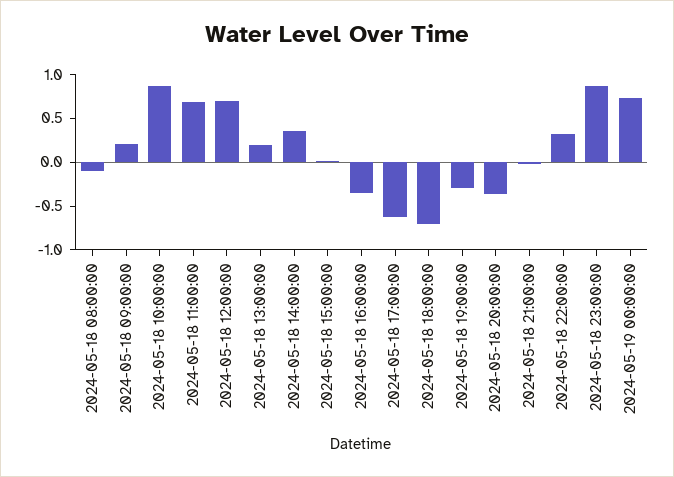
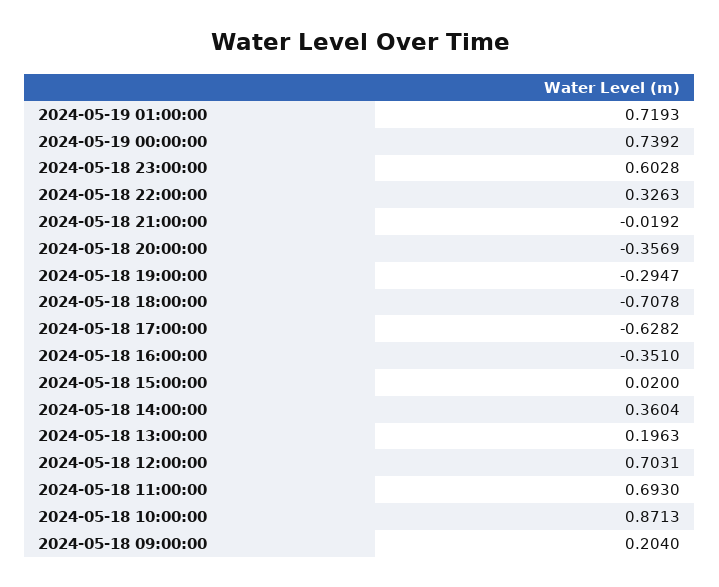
2024-05-18 08:00:00: -0.1 -> none
2024-05-18 23:00:00: 0.9 -> 0.6028
2024-05-19 01:00:00: none -> 0.7193

